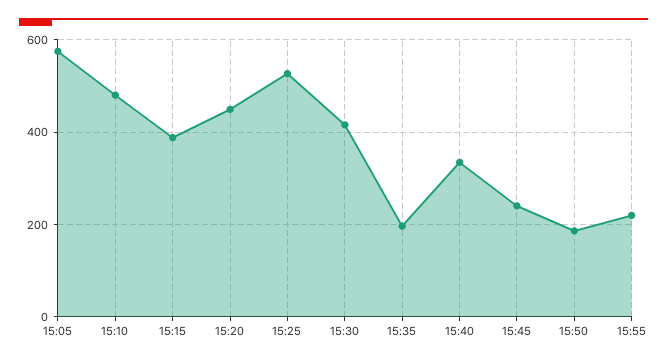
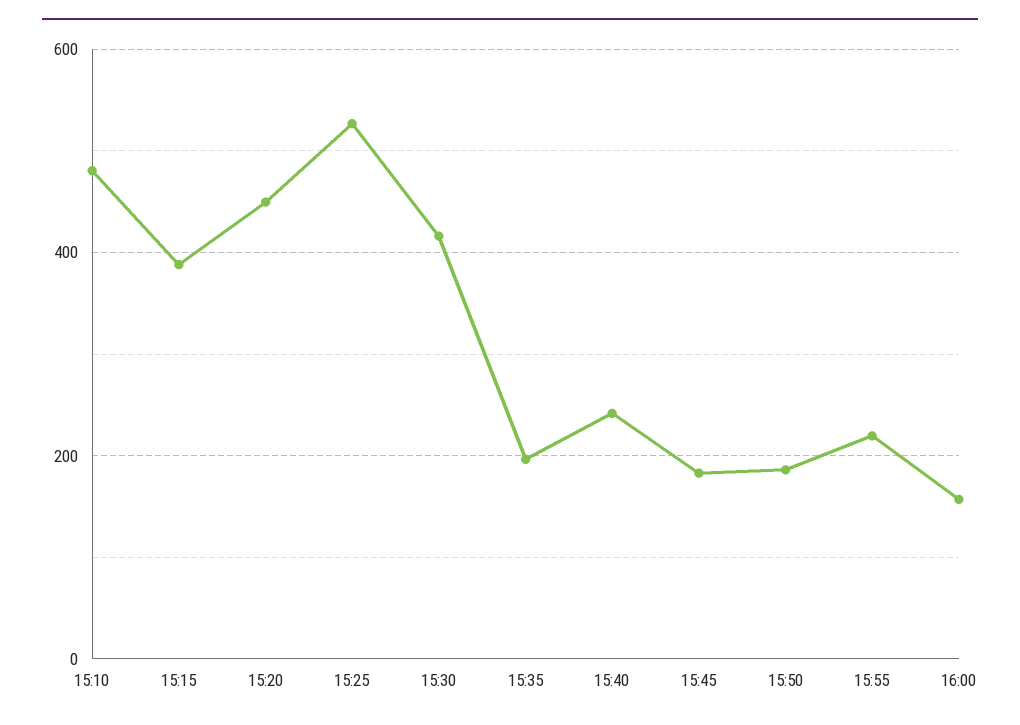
15:05: 580 -> none
15:40: 340 -> 240
15:45: 240 -> 180
16:00: none -> 160

